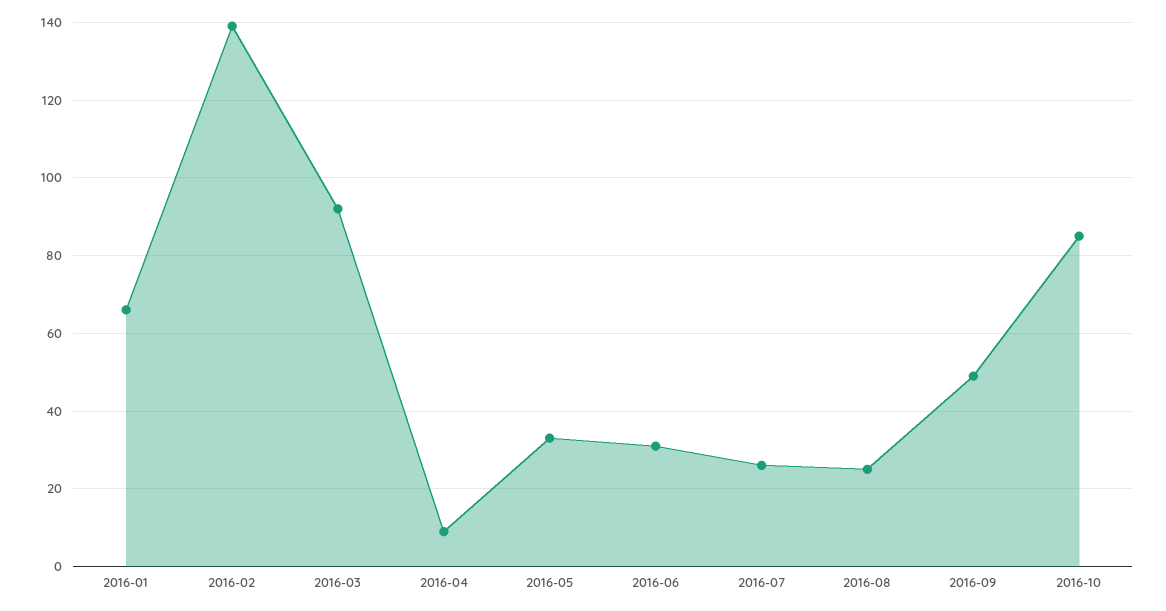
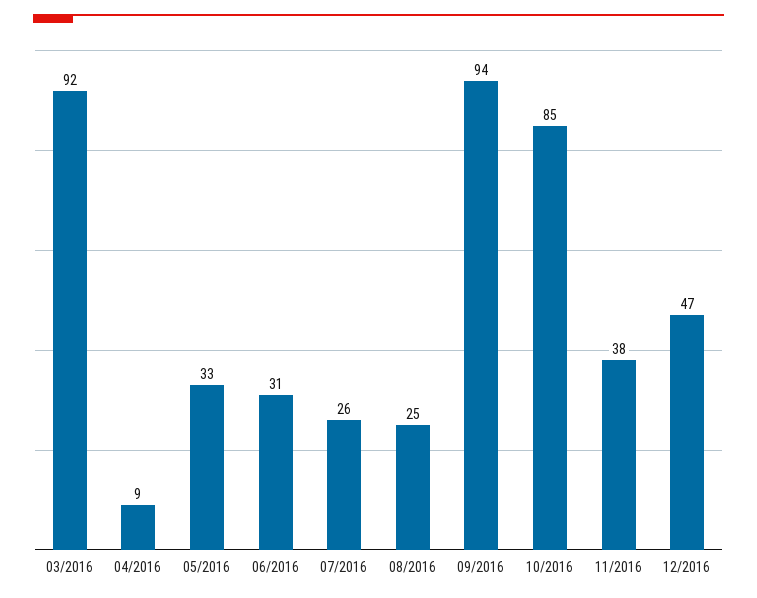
2016-01: 65 -> none
2016-02: 140 -> none
2016-09: 50 -> 94
11/2016: none -> 38
12/2016: none -> 47

